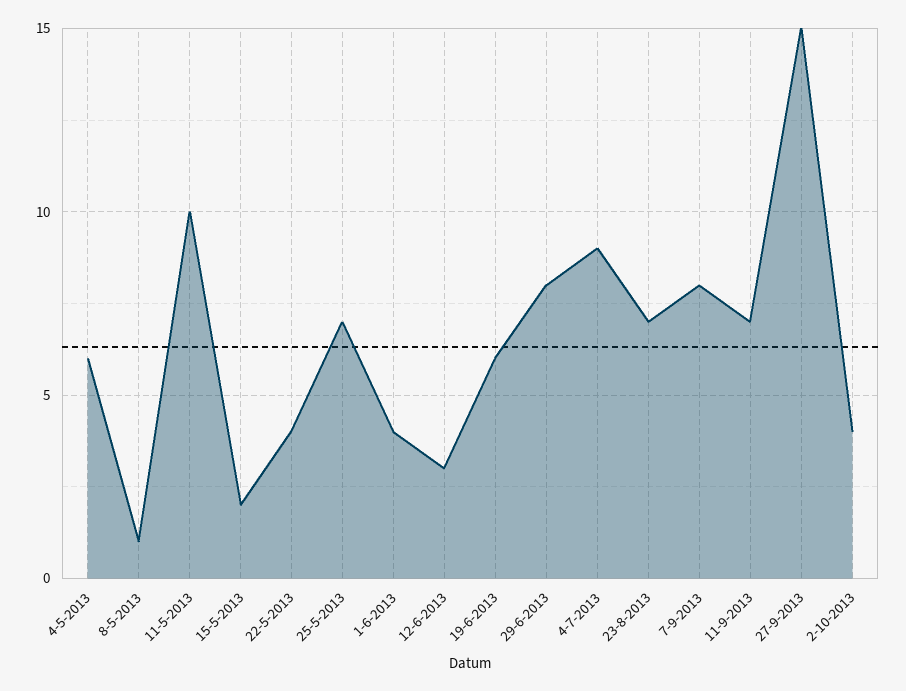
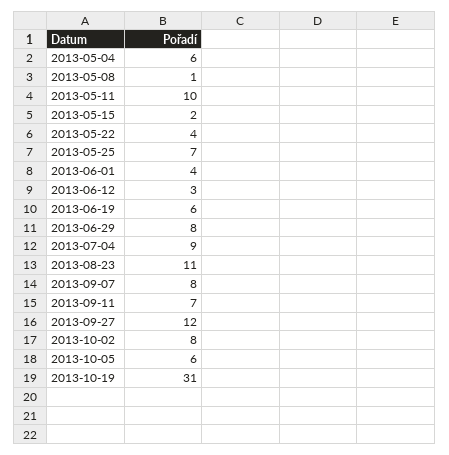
23-8-2013: 7 -> 11
27-9-2013: 15 -> 12
2-10-2013: 4 -> 8
2013-10-05: none -> 6
2013-10-19: none -> 31

